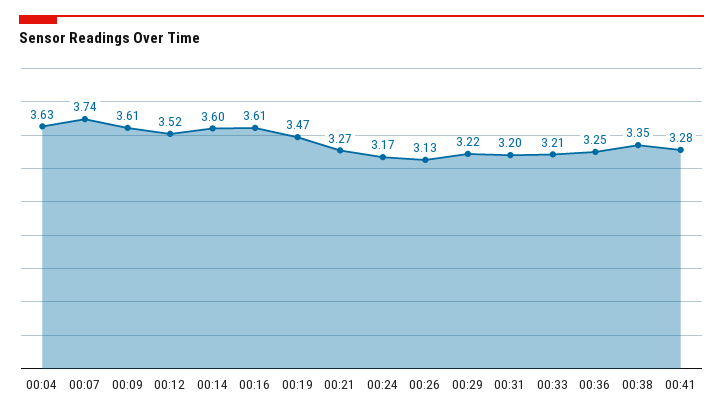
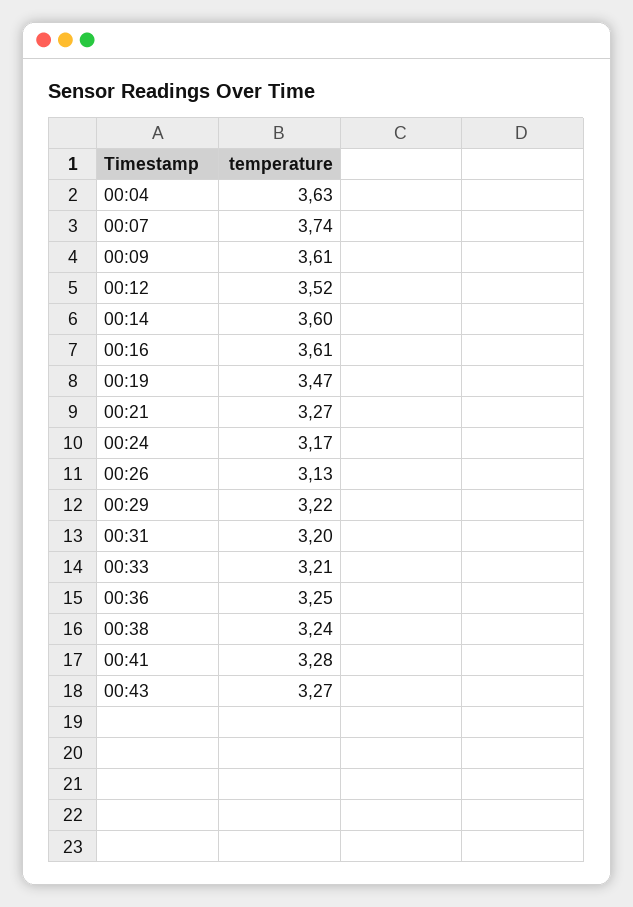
00:38: 3.35 -> 3.24
00:43: none -> 3.27

